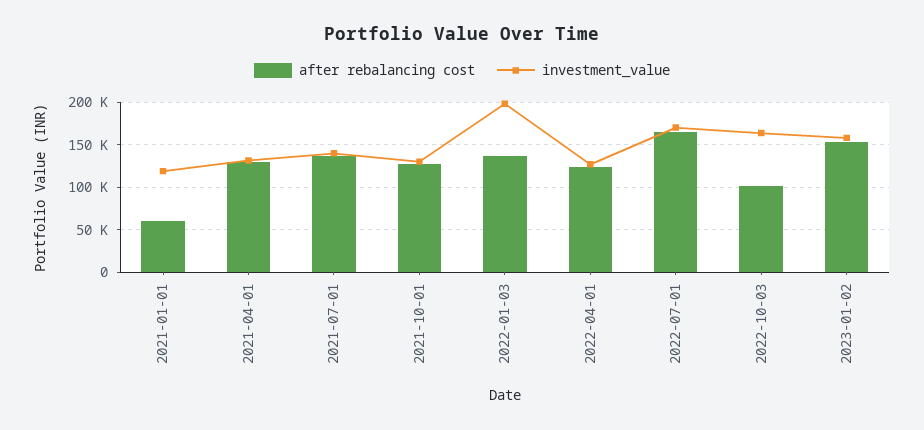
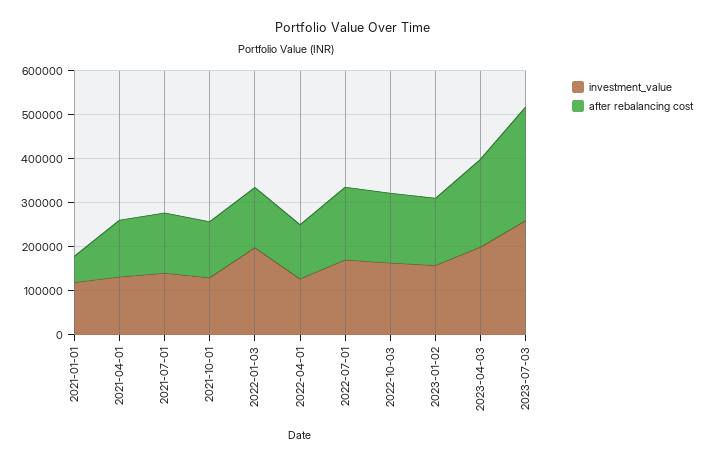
after rebalancing cost, 2022-10-03: 100000 -> 160000
investment_value, 2023-04-03: none -> 200000
after rebalancing cost, 2023-04-03: none -> 200000
investment_value, 2023-07-03: none -> 260000
after rebalancing cost, 2023-07-03: none -> 260000

